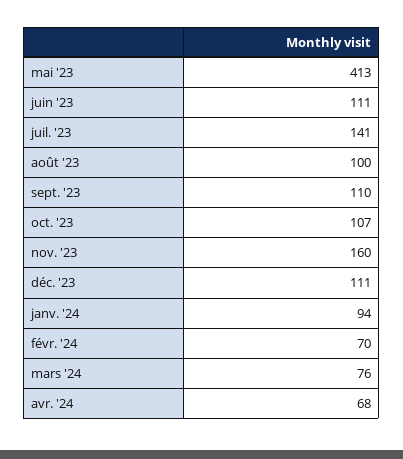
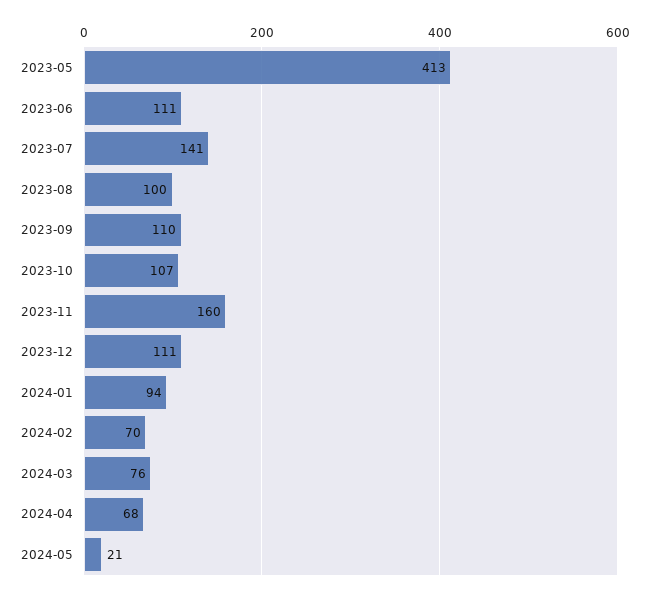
2024-05: none -> 21

